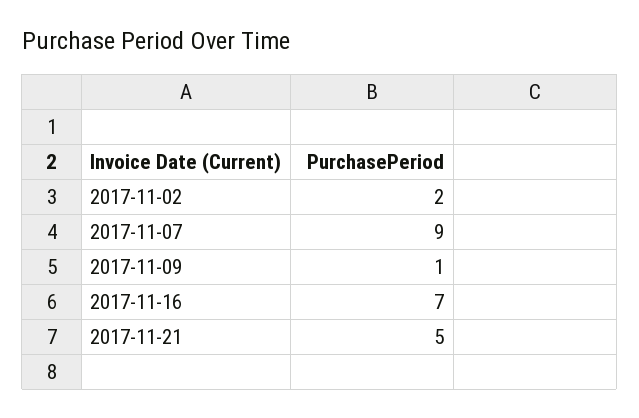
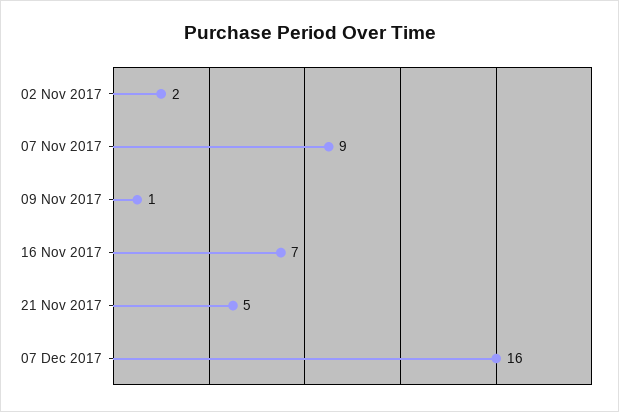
07 Dec 2017: none -> 16

